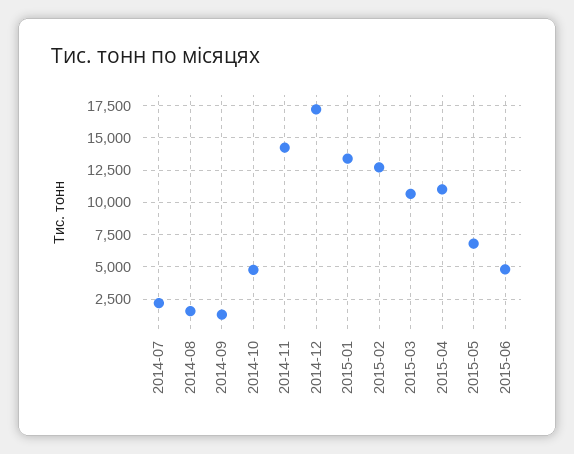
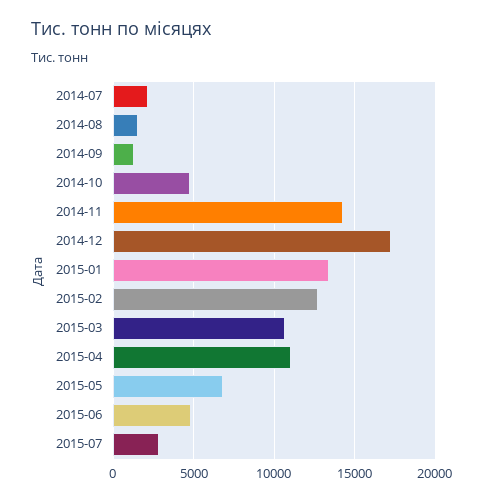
2015-07: none -> 3000

